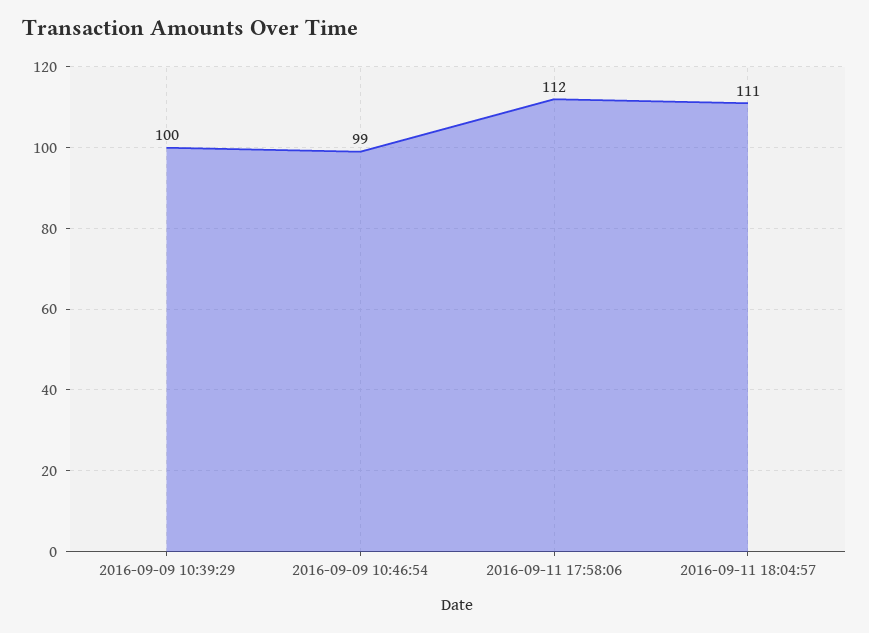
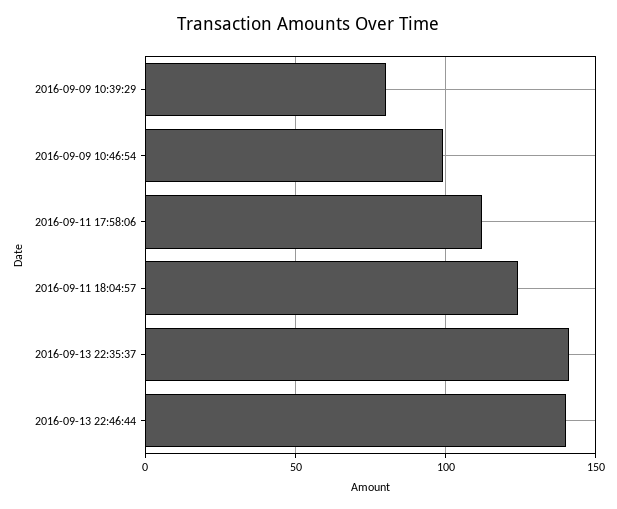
2016-09-09 10:39:29: 100 -> 80
2016-09-11 18:04:57: 111 -> 125
2016-09-13 22:35:37: none -> 140
2016-09-13 22:46:44: none -> 140

